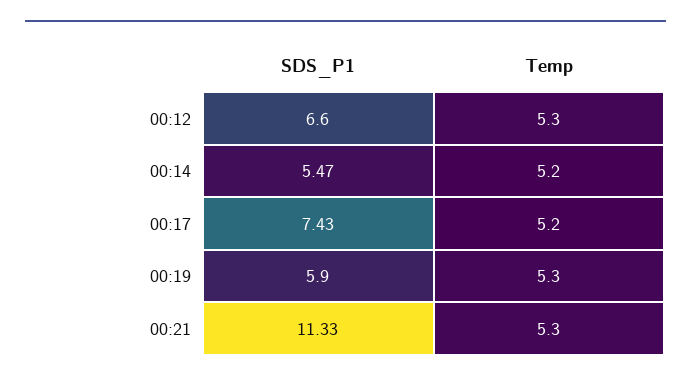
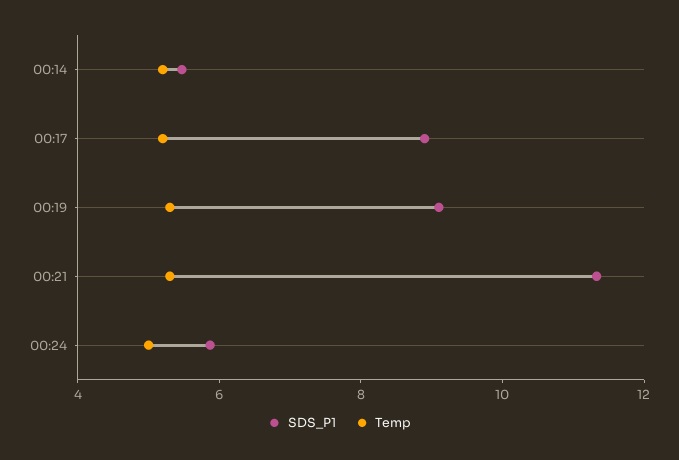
SDS_P1, 00:12: 6.6 -> none
Temp, 00:12: 5.3 -> none
SDS_P1, 00:17: 7.43 -> 9
SDS_P1, 00:19: 5.9 -> 9
SDS_P1, 00:24: none -> 6
Temp, 00:24: none -> 5

